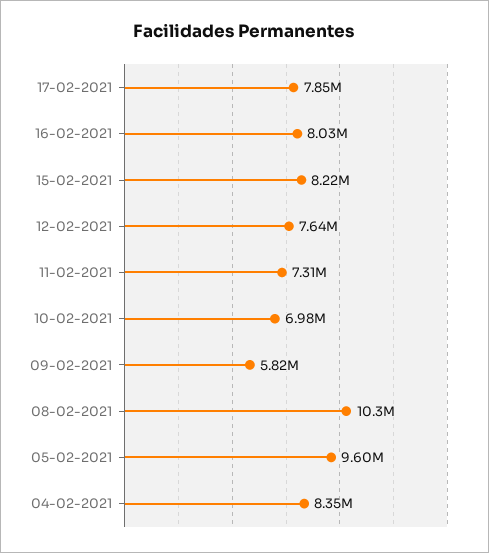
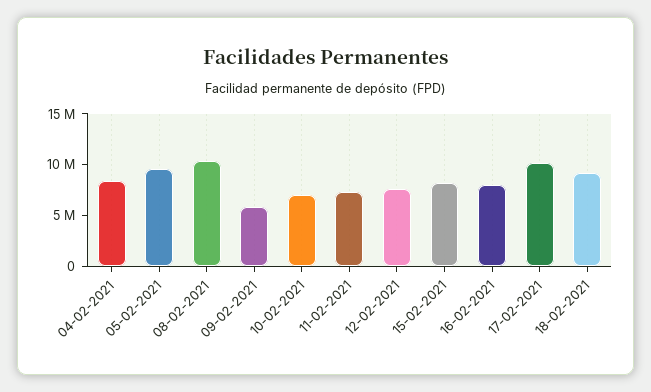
17-02-2021: 7850000 -> 10000000
18-02-2021: none -> 9000000

